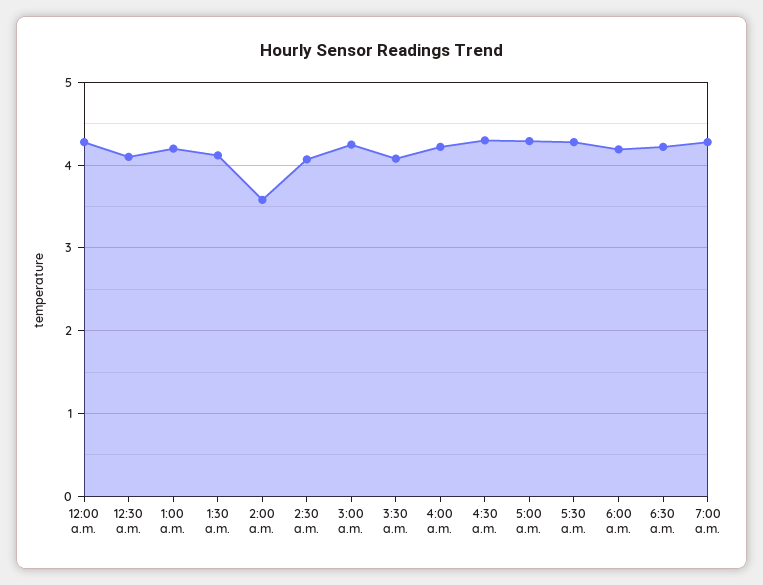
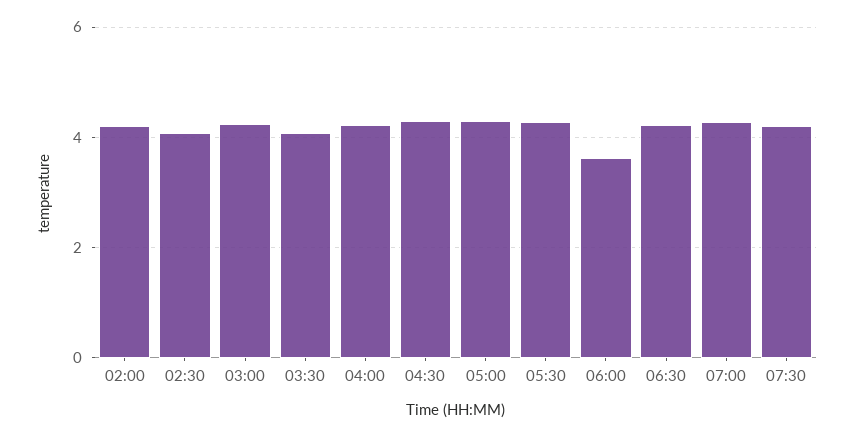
12:00 a.m.: 4.3 -> none
12:30 a.m.: 4.1 -> none
1:00 a.m.: 4.2 -> none
1:30 a.m.: 4.1 -> none
2:00 a.m.: 3.6 -> 4.2
6:00 a.m.: 4.2 -> 3.6
07:30: none -> 4.2

